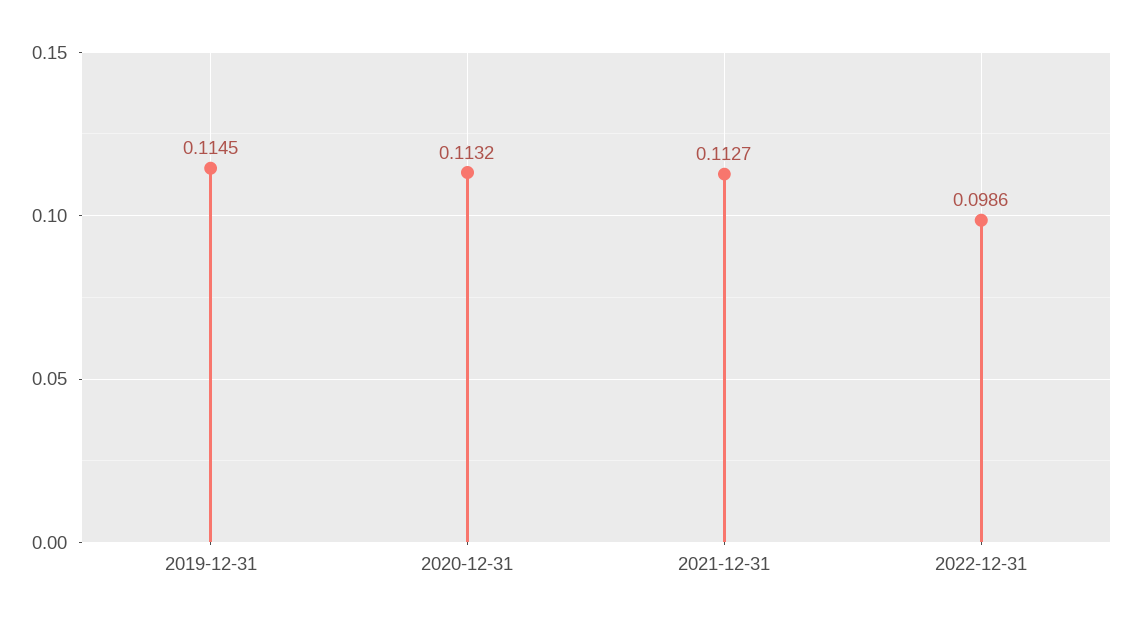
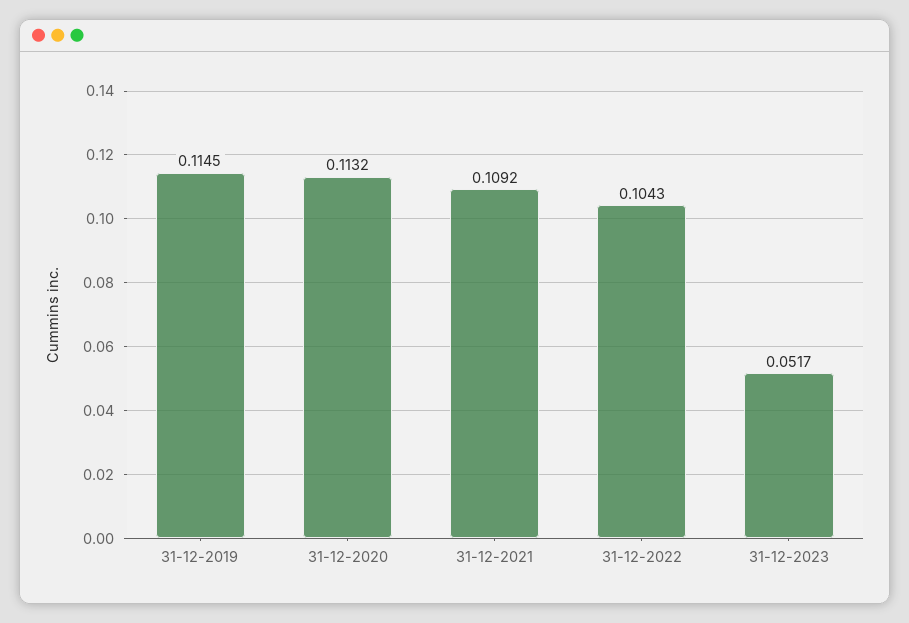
2021-12-31: 0.1127 -> 0.1092
2022-12-31: 0.0986 -> 0.1043
31-12-2023: none -> 0.0517

